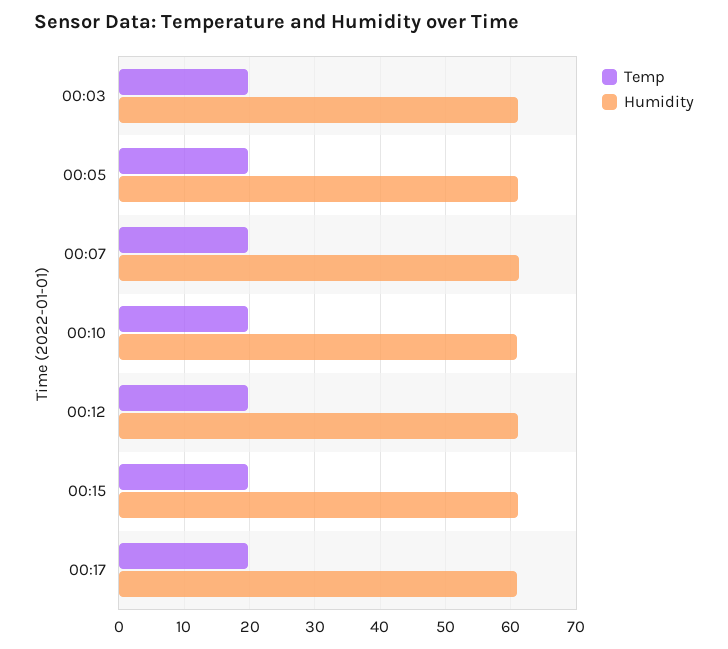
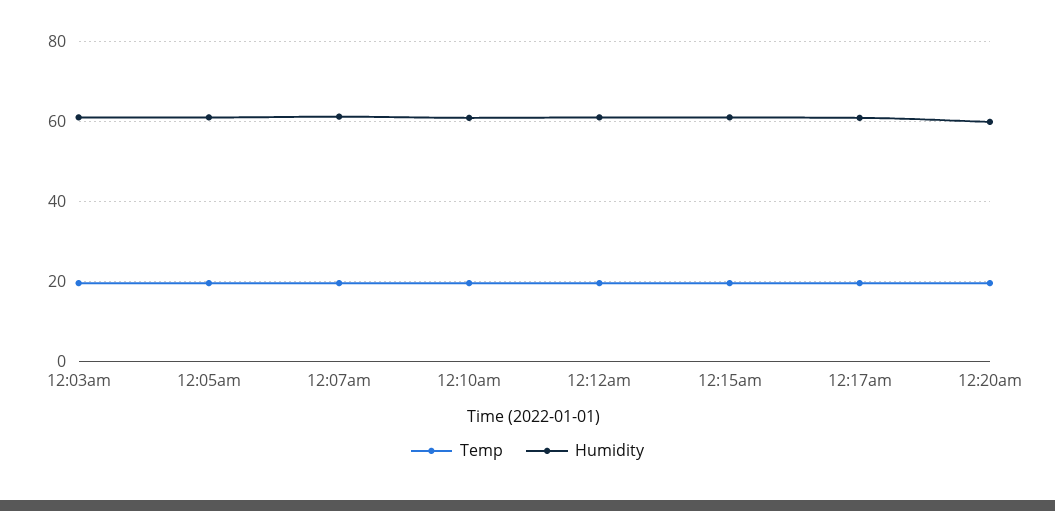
Temp, 12:20am: none -> 20
Humidity, 12:20am: none -> 60

